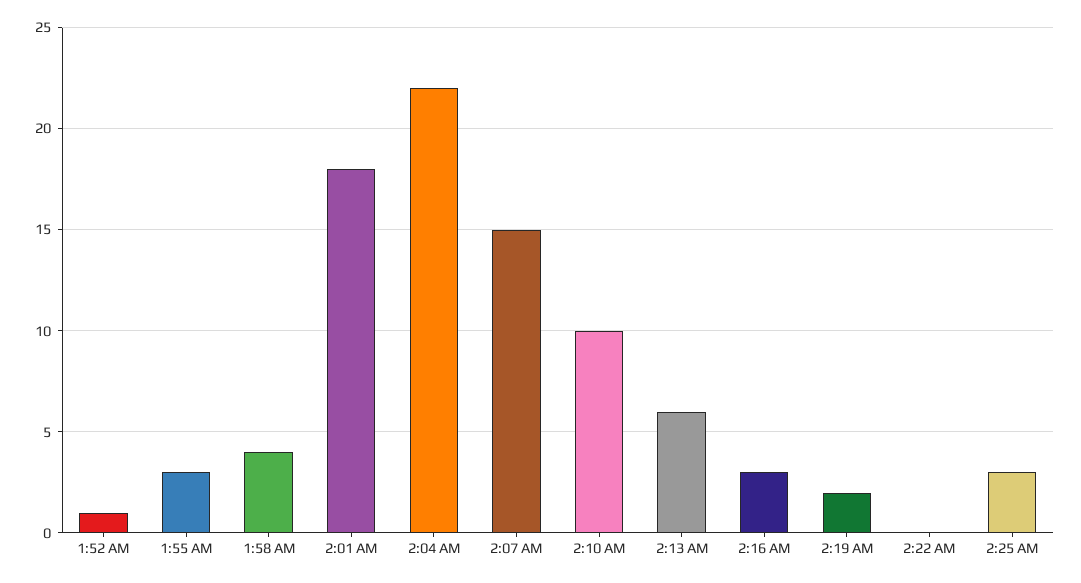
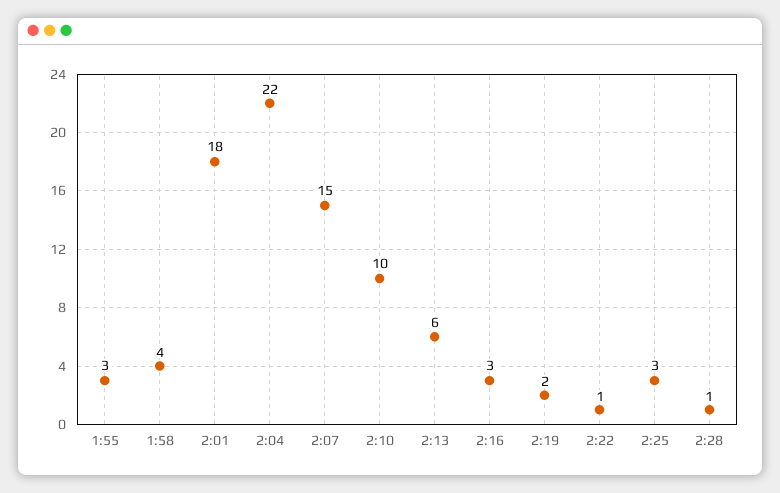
1:52 AM: 1 -> none
2:22 AM: 0 -> 1
2:28: none -> 1

